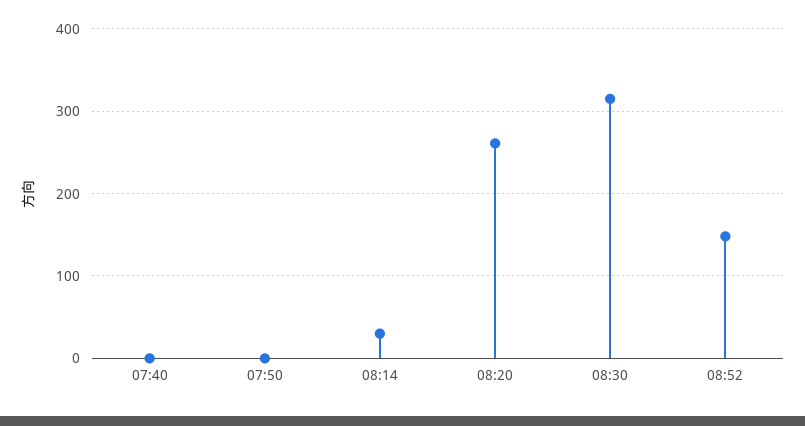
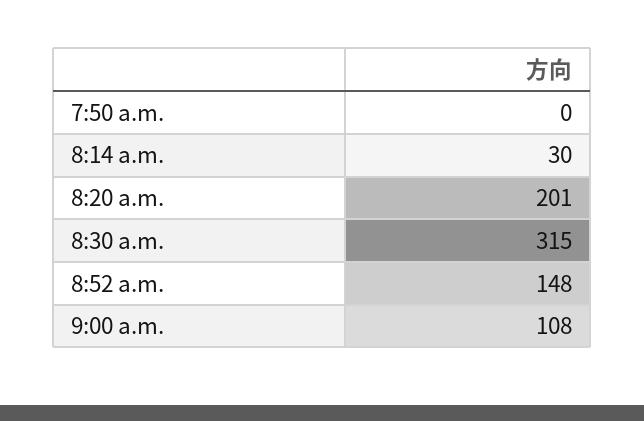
07:40: 0 -> none
08:20: 260 -> 201
9:00 a.m.: none -> 108

